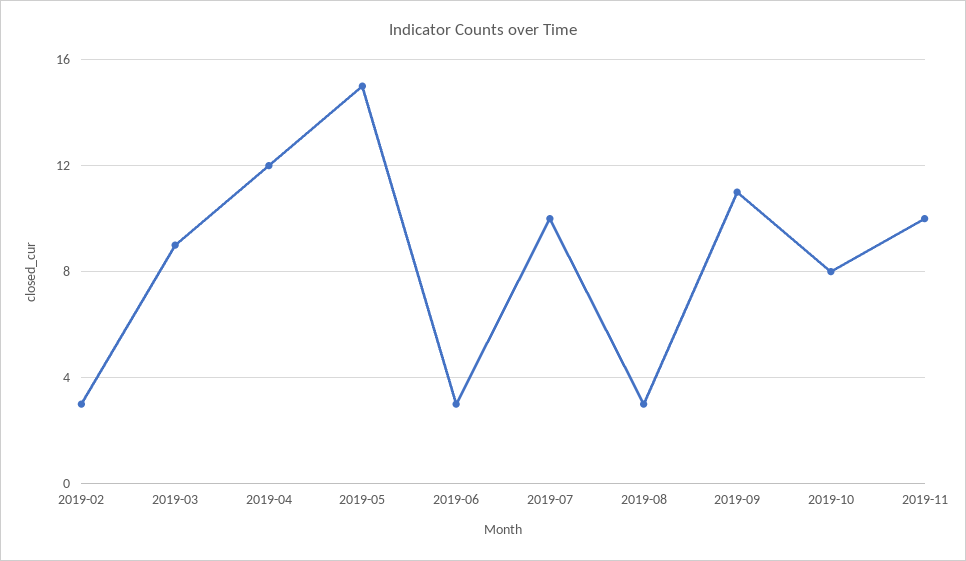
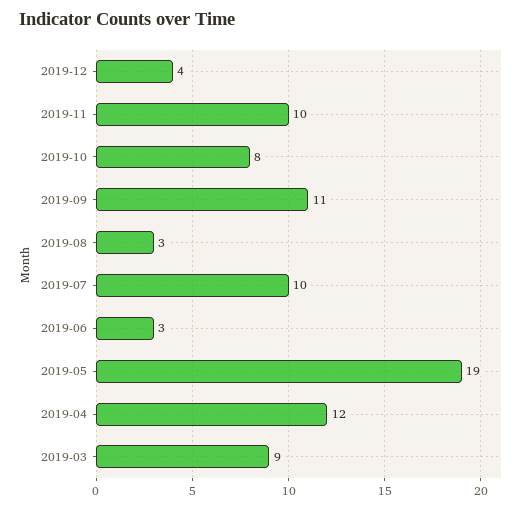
2019-02: 3 -> none
2019-05: 15 -> 19
2019-12: none -> 4

